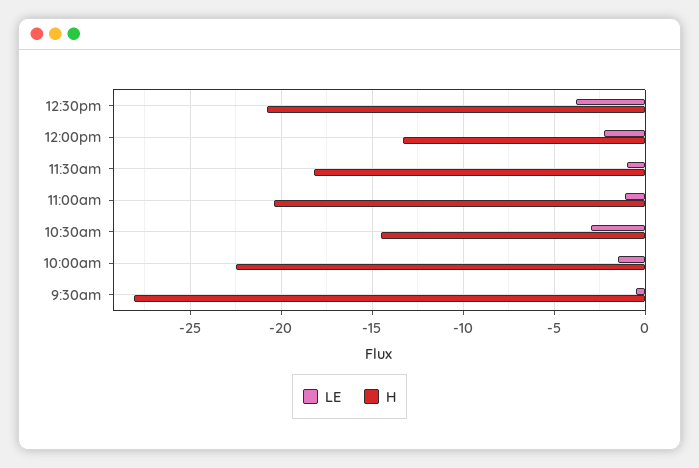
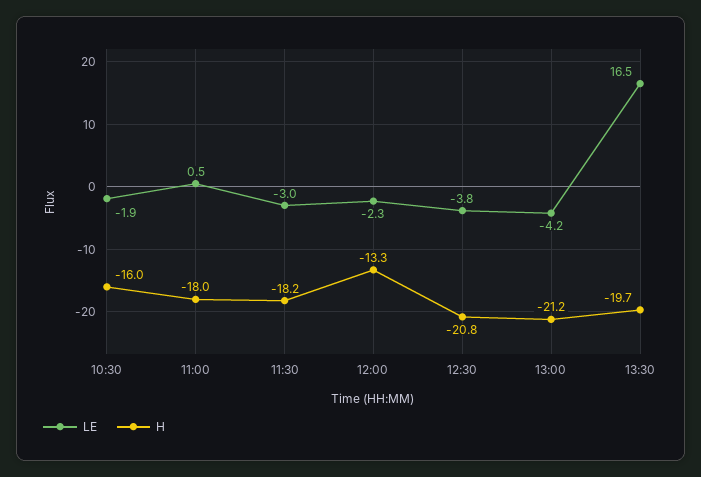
LE, 11:30am: -1 -> -3
LE, 11:00am: -1 -> 0.5
H, 11:00am: -20.5 -> -18
LE, 10:30am: -3 -> -1.9
H, 10:30am: -14.5 -> -16
LE, 10:00am: -1.5 -> none
H, 10:00am: -22.5 -> none
LE, 9:30am: -0.5 -> none
H, 9:30am: -28 -> none
LE, 13:00: none -> -4.2
H, 13:00: none -> -21.2
LE, 13:30: none -> 16.5
H, 13:30: none -> -19.7

